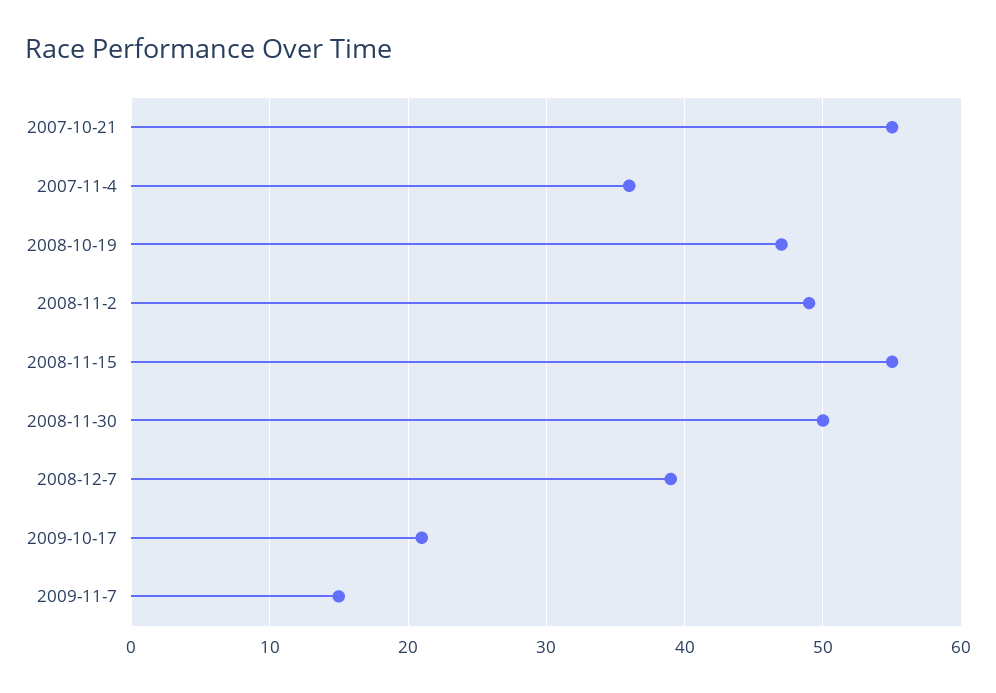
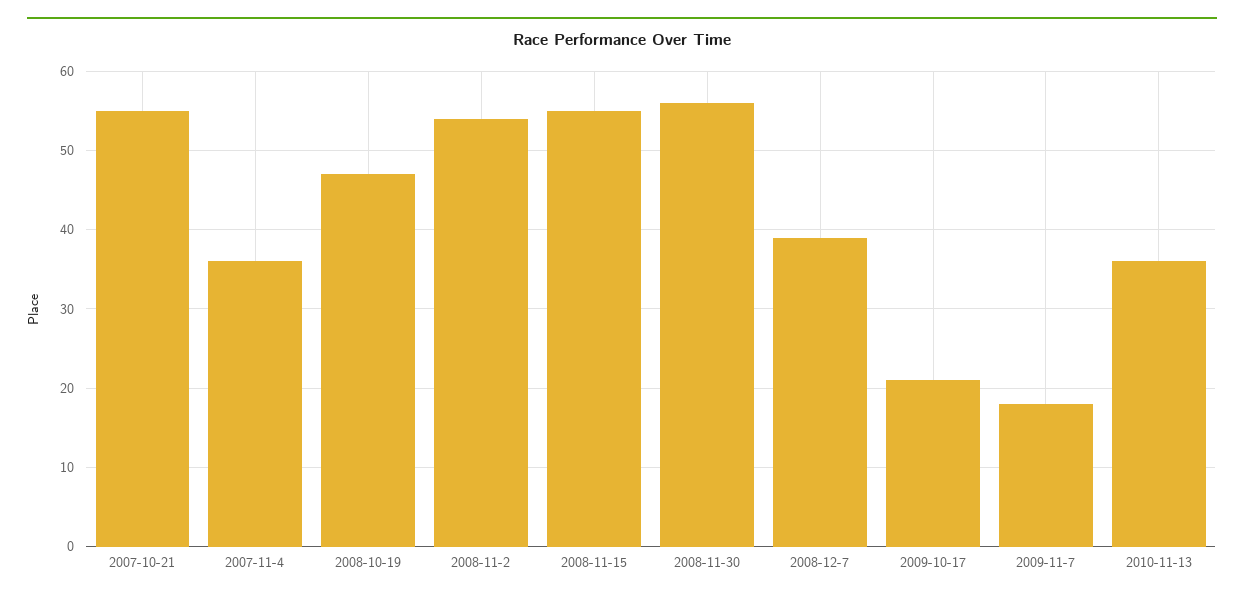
2008-11-2: 49 -> 54
2008-11-30: 50 -> 56
2009-11-7: 15 -> 18
2010-11-13: none -> 36

